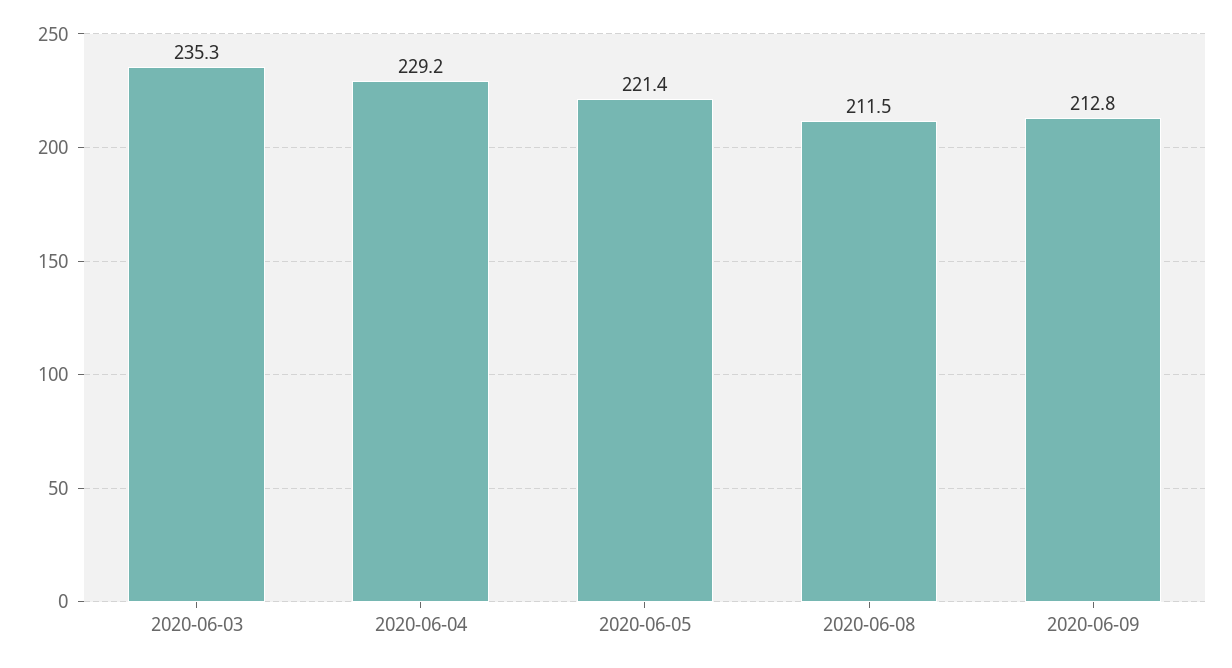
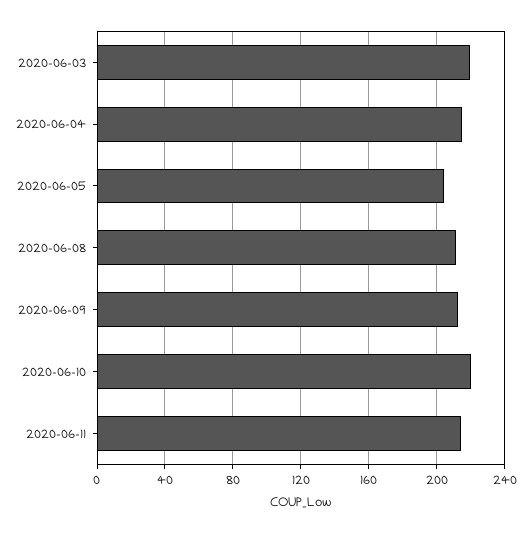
2020-06-03: 235.3 -> 220
2020-06-04: 229.2 -> 215
2020-06-05: 221.4 -> 205
2020-06-10: none -> 220
2020-06-11: none -> 215

